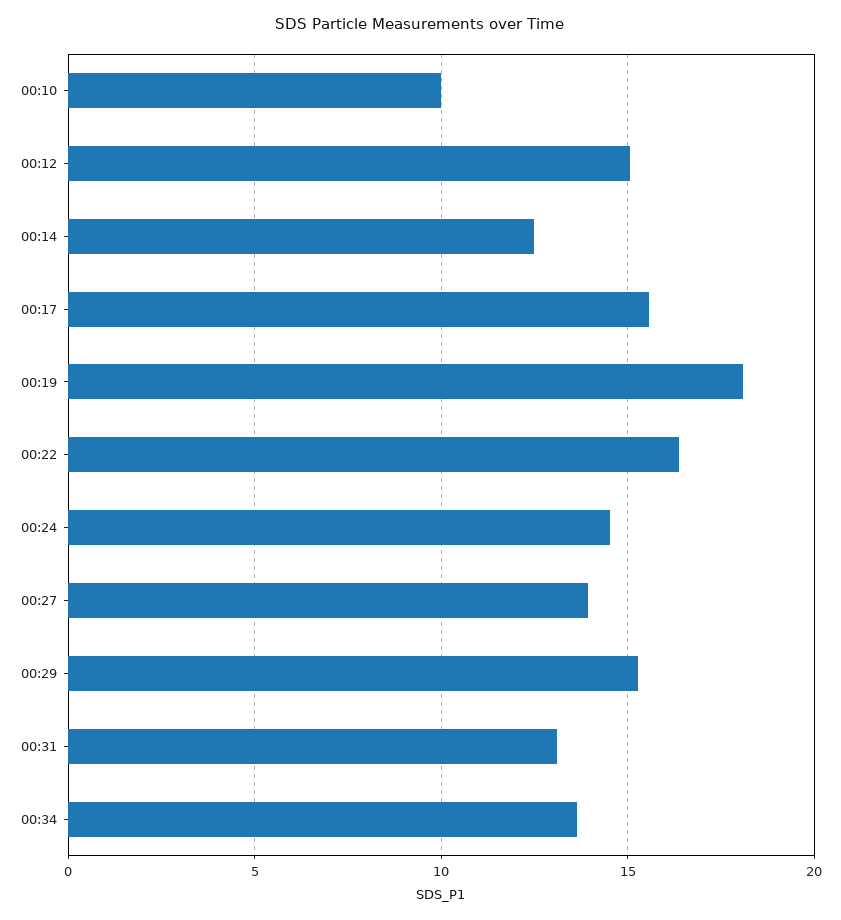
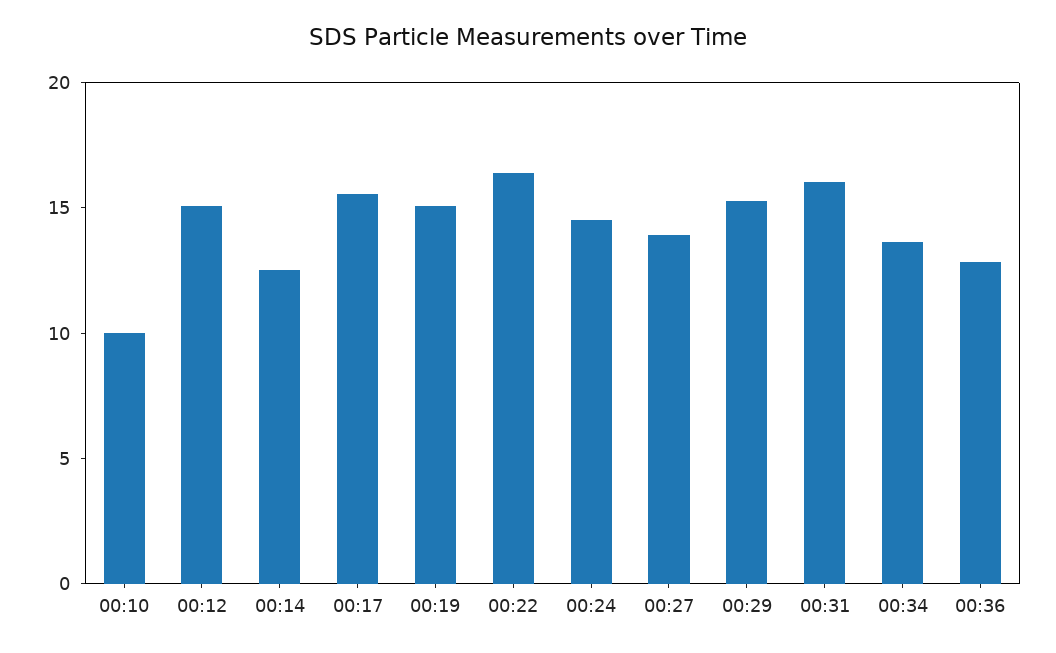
00:19: 18 -> 15
00:31: 13 -> 16
00:36: none -> 13

